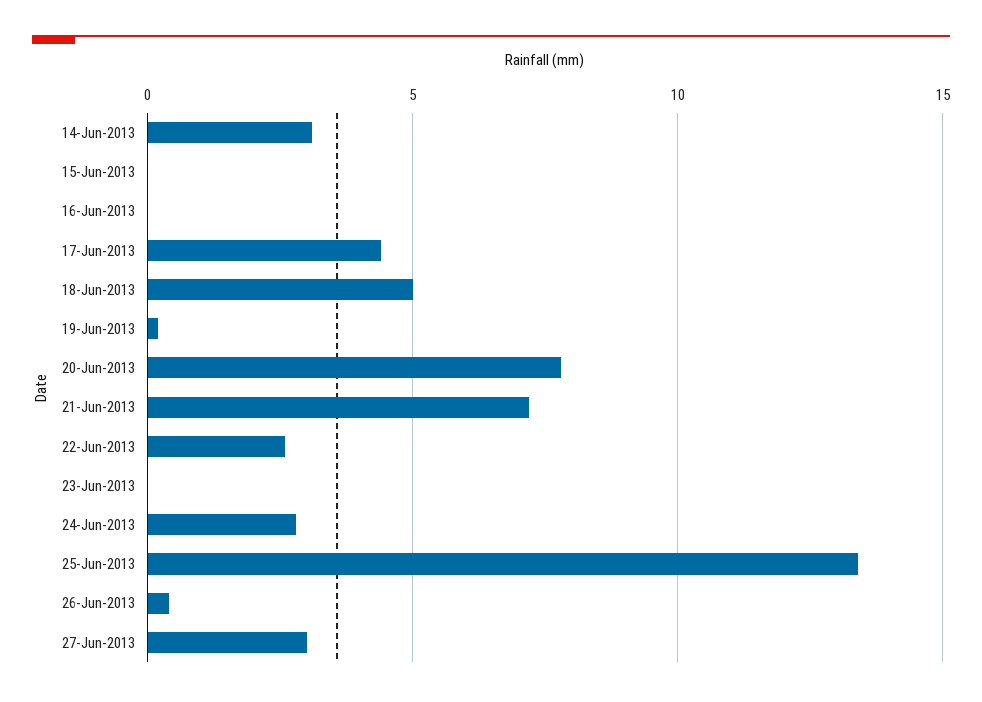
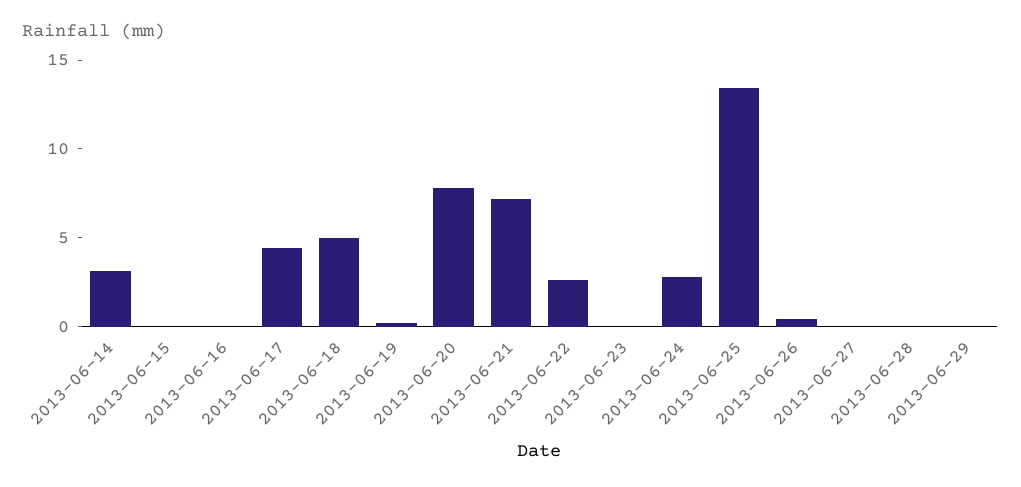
27-Jun-2013: 3 -> 0
2013-06-28: none -> 0
2013-06-29: none -> 0

